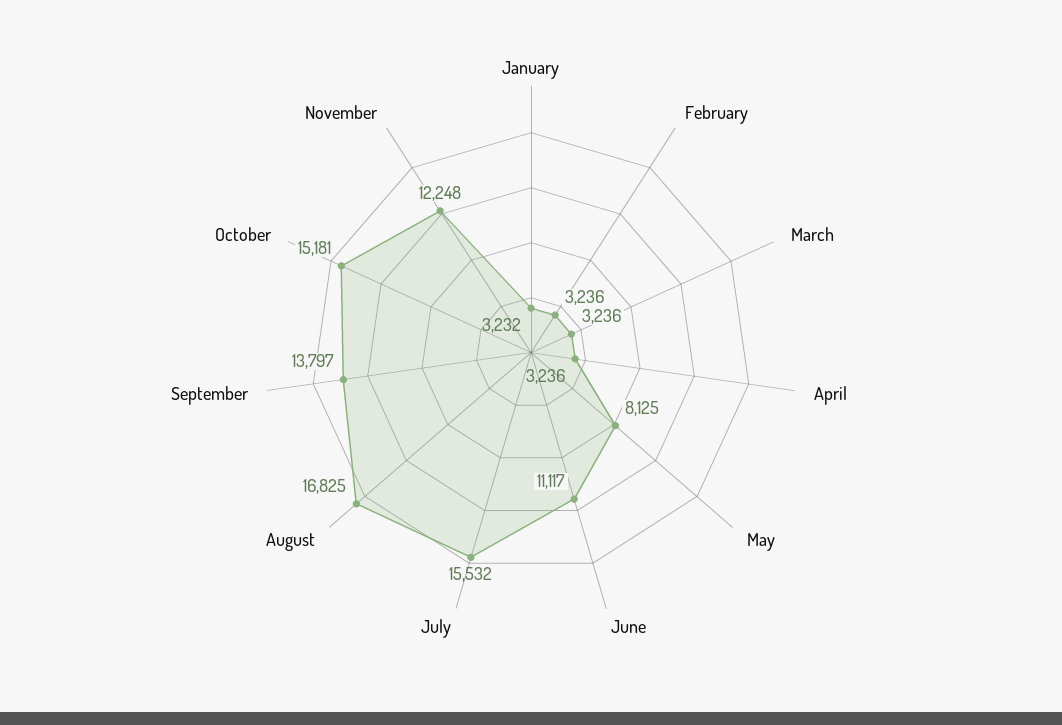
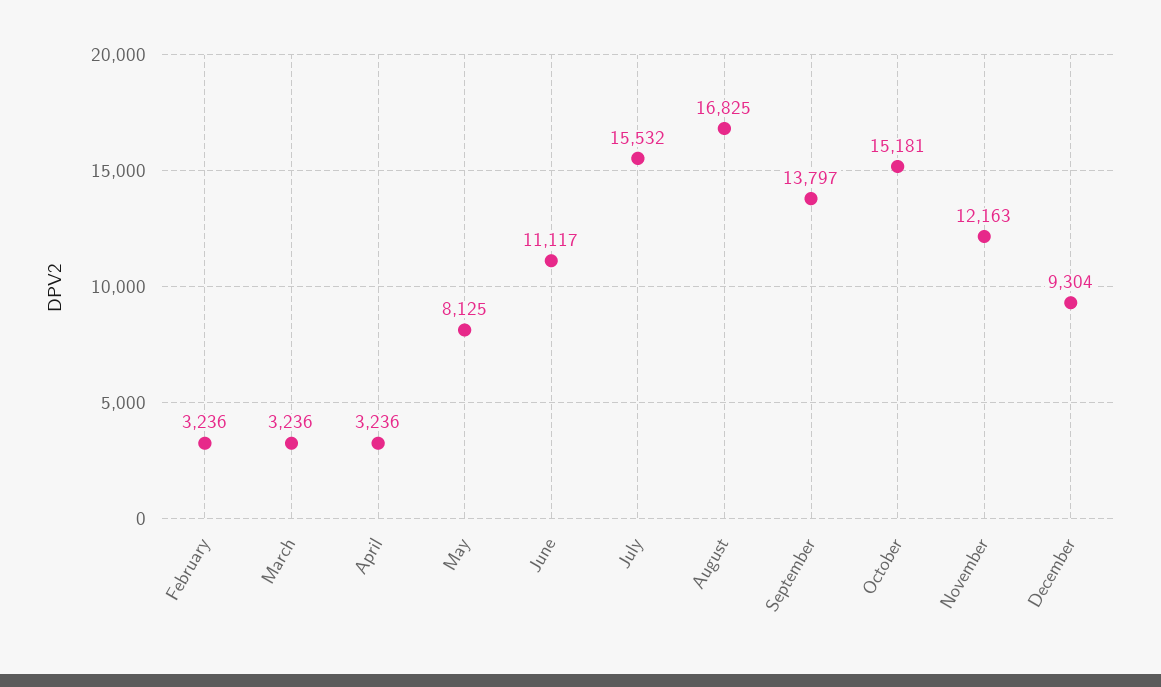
January: 3232 -> none
November: 12248 -> 12163
December: none -> 9304

